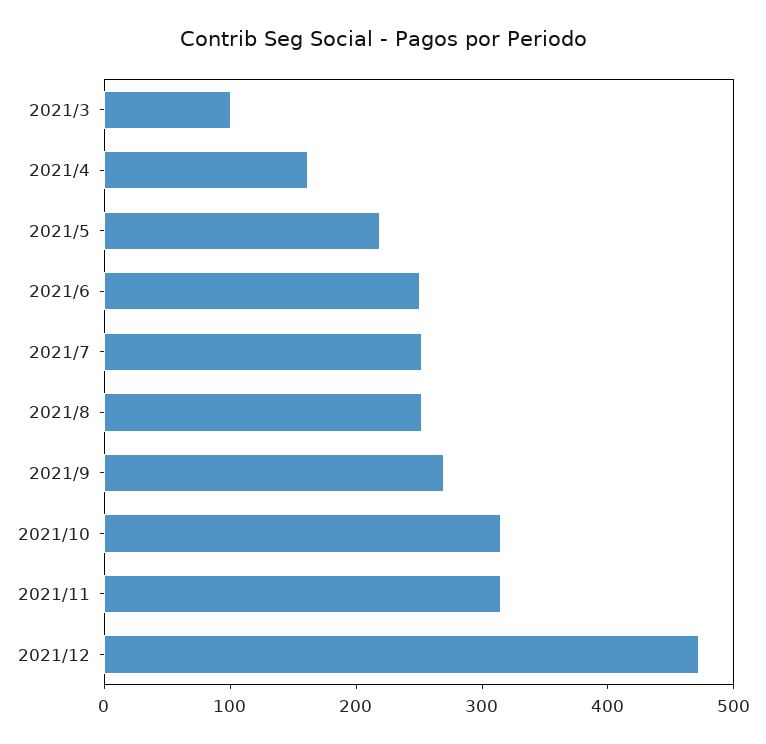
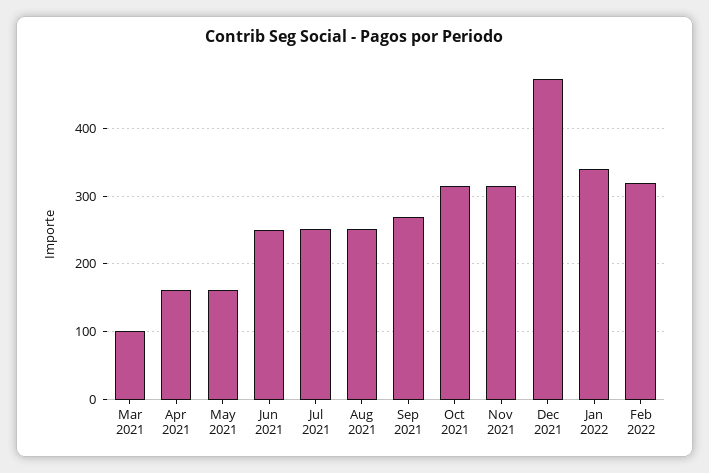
2021/5: 220 -> 160
Jan 2022: none -> 340
Feb 2022: none -> 320

